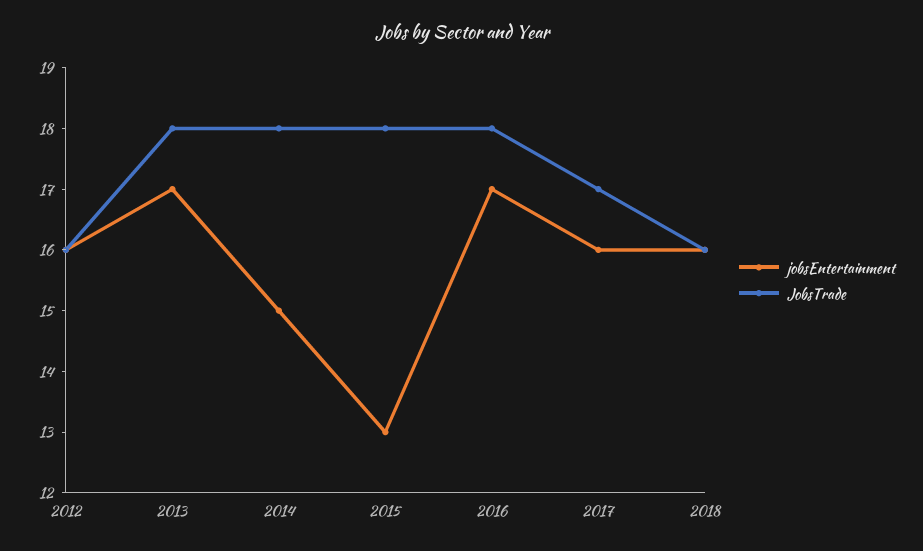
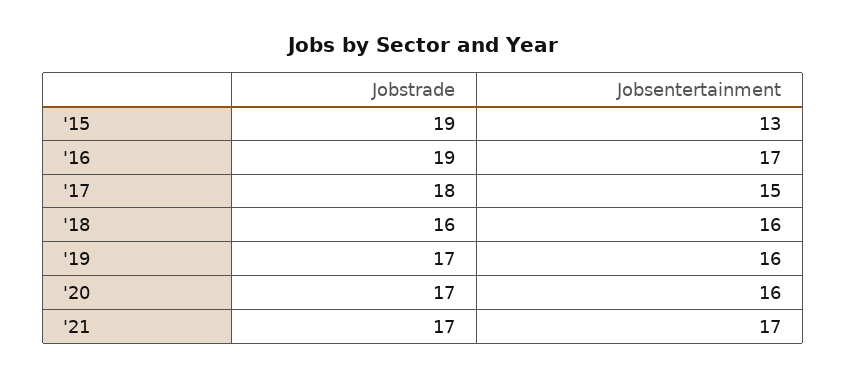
jobsEntertainment, 2012: 16 -> none
JobsTrade, 2012: 16 -> none
jobsEntertainment, 2013: 17 -> none
JobsTrade, 2013: 18 -> none
jobsEntertainment, 2014: 15 -> none
JobsTrade, 2014: 18 -> none
JobsTrade, 2015: 18 -> 19
JobsTrade, 2016: 18 -> 19
jobsEntertainment, 2017: 16 -> 15
JobsTrade, 2017: 17 -> 18
JobsTrade, '19: none -> 17
jobsEntertainment, '19: none -> 16
JobsTrade, '20: none -> 17
jobsEntertainment, '20: none -> 16
JobsTrade, '21: none -> 17
jobsEntertainment, '21: none -> 17

